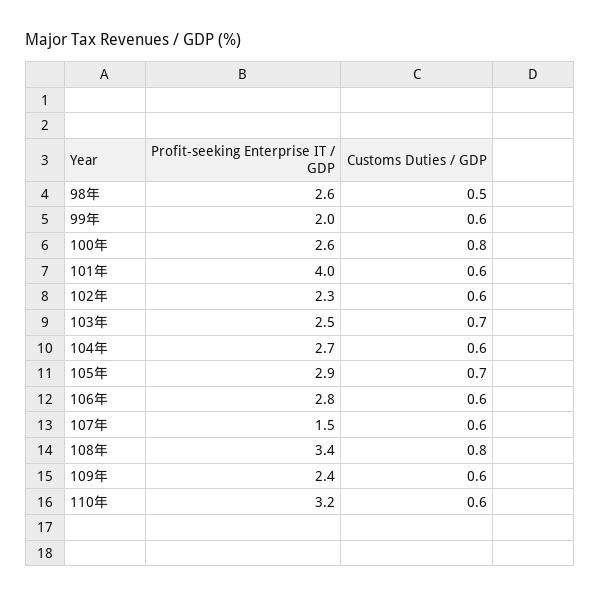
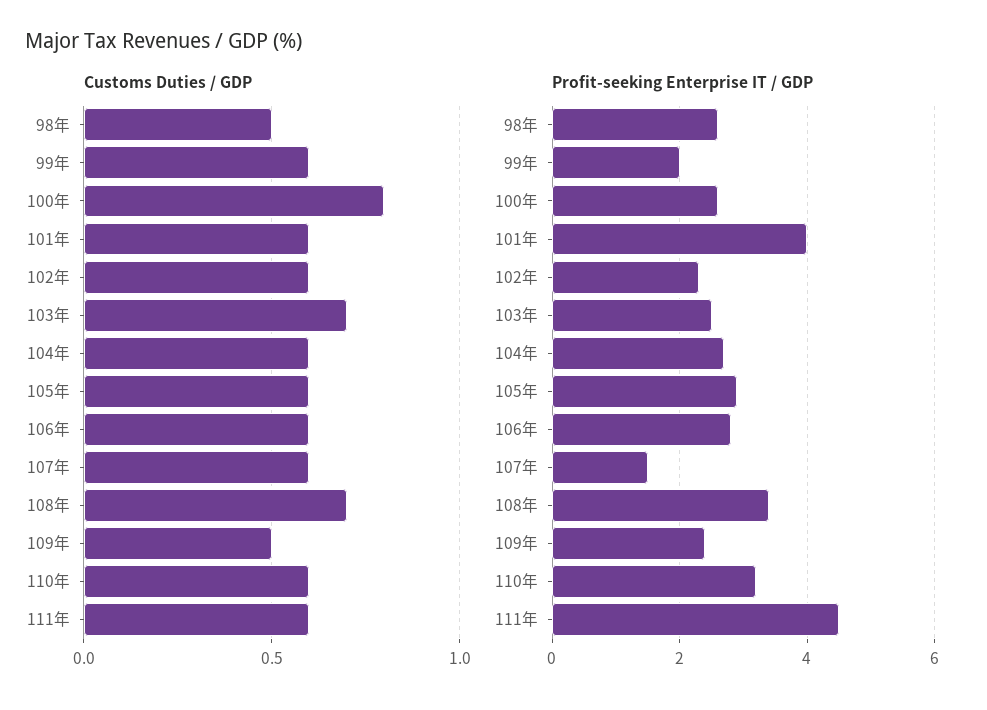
Customs Duties / GDP, 105年: 0.7 -> 0.6
Customs Duties / GDP, 108年: 0.8 -> 0.7
Customs Duties / GDP, 109年: 0.6 -> 0.5
Customs Duties / GDP, 111年: none -> 0.6
Profit-seeking Enterprise IT / GDP, 111年: none -> 4.5

